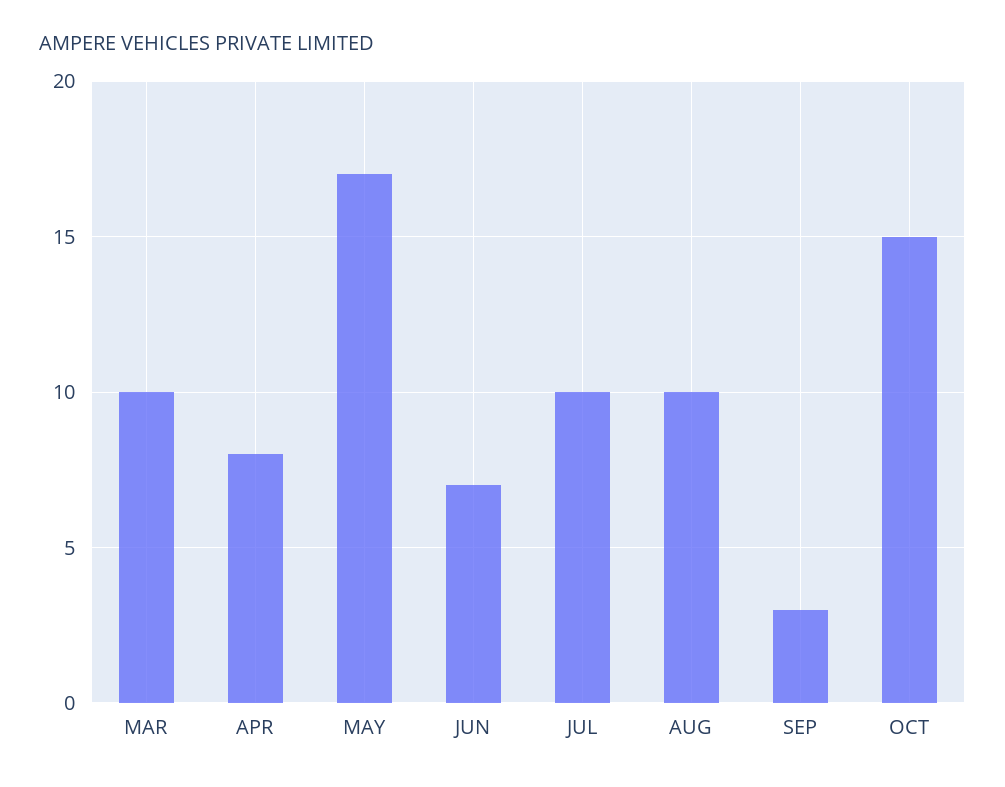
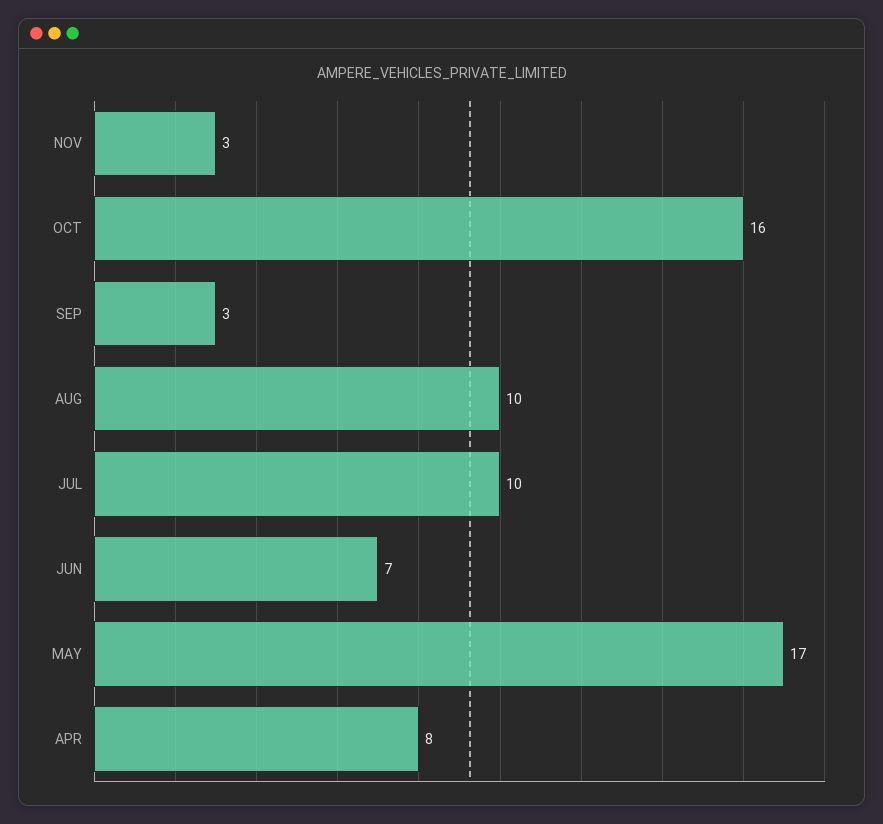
MAR: 10 -> none
OCT: 15 -> 16
NOV: none -> 3

